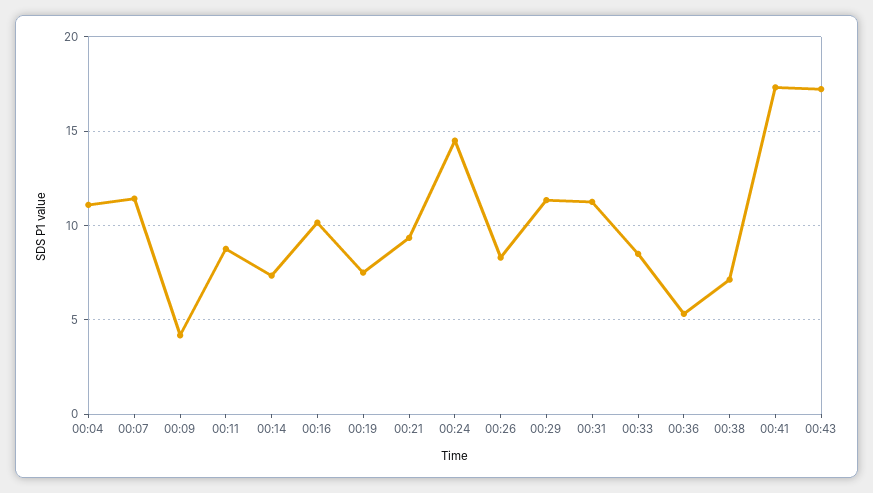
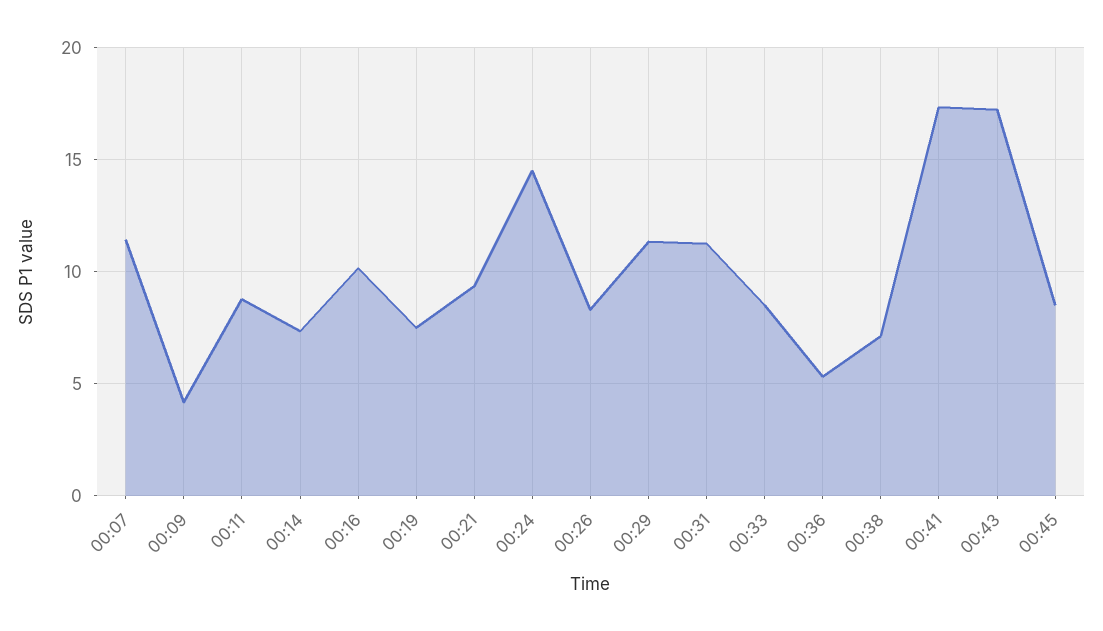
00:04: 11 -> none
00:45: none -> 8.5

